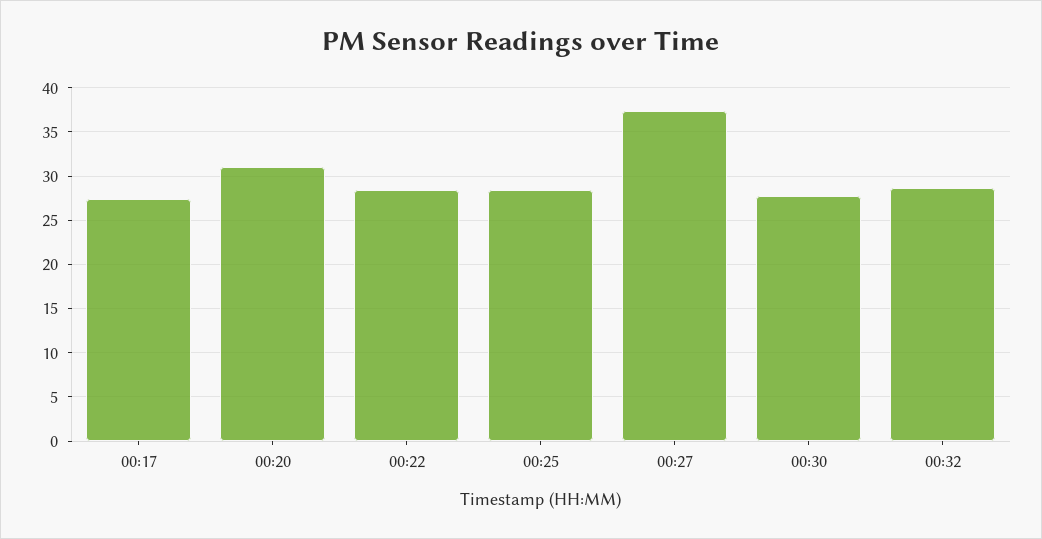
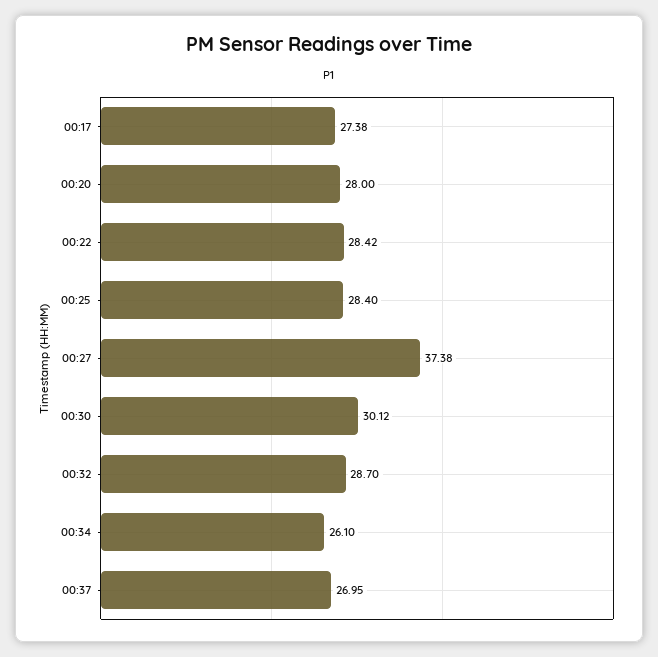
00:20: 31 -> 28
00:30: 28 -> 30.12
00:34: none -> 26.1
00:37: none -> 26.95

